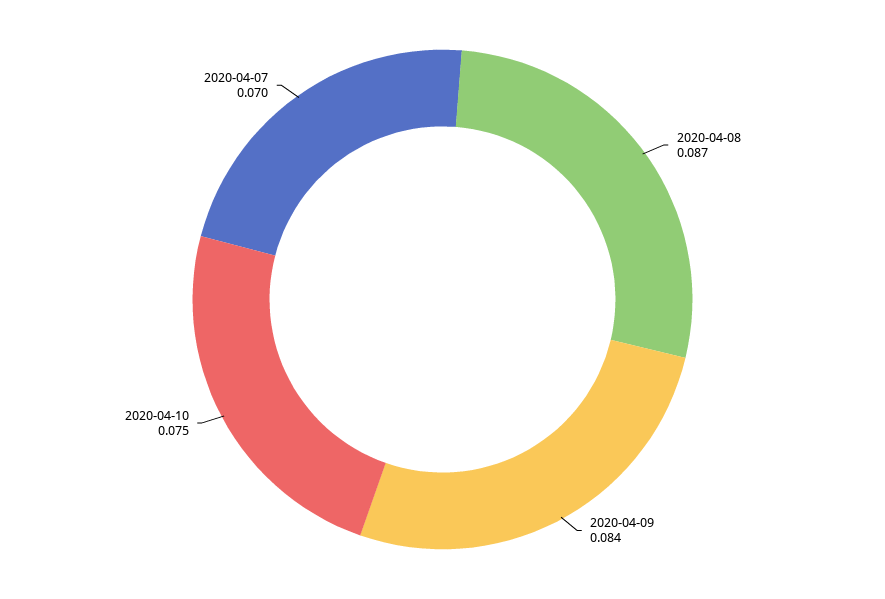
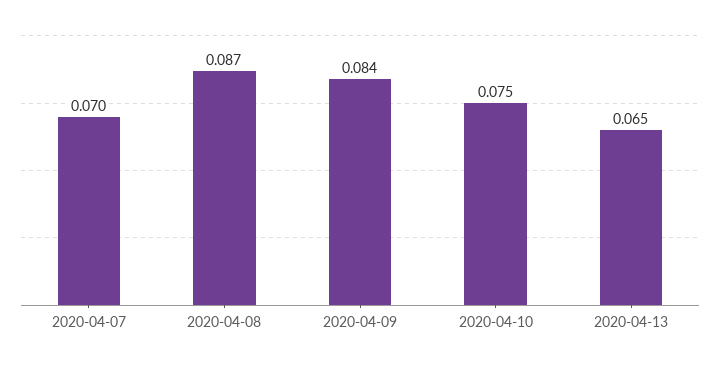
2020-04-13: none -> 0.065

